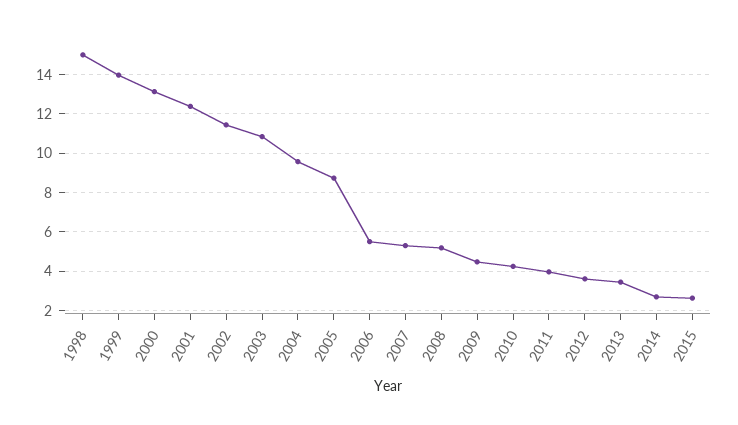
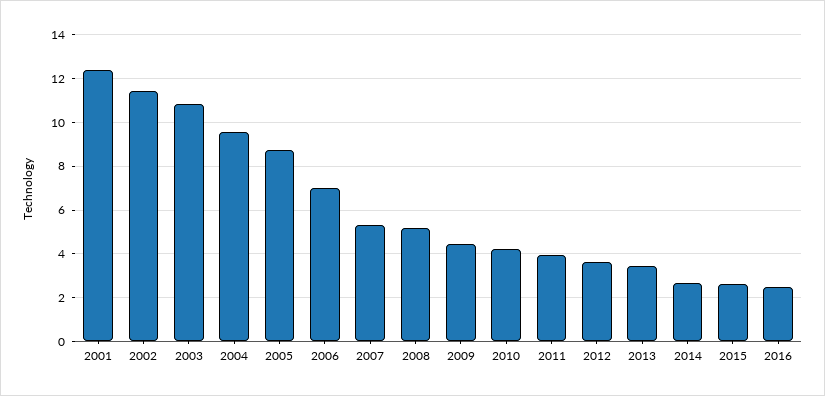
1998: 15 -> none
1999: 14 -> none
2000: 13 -> none
2006: 5.5 -> 7
2016: none -> 2.5

